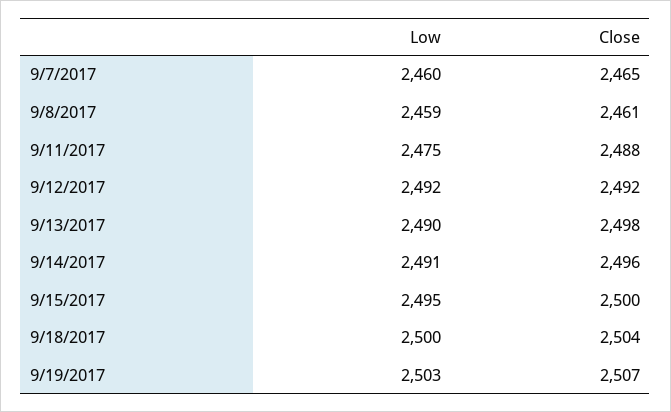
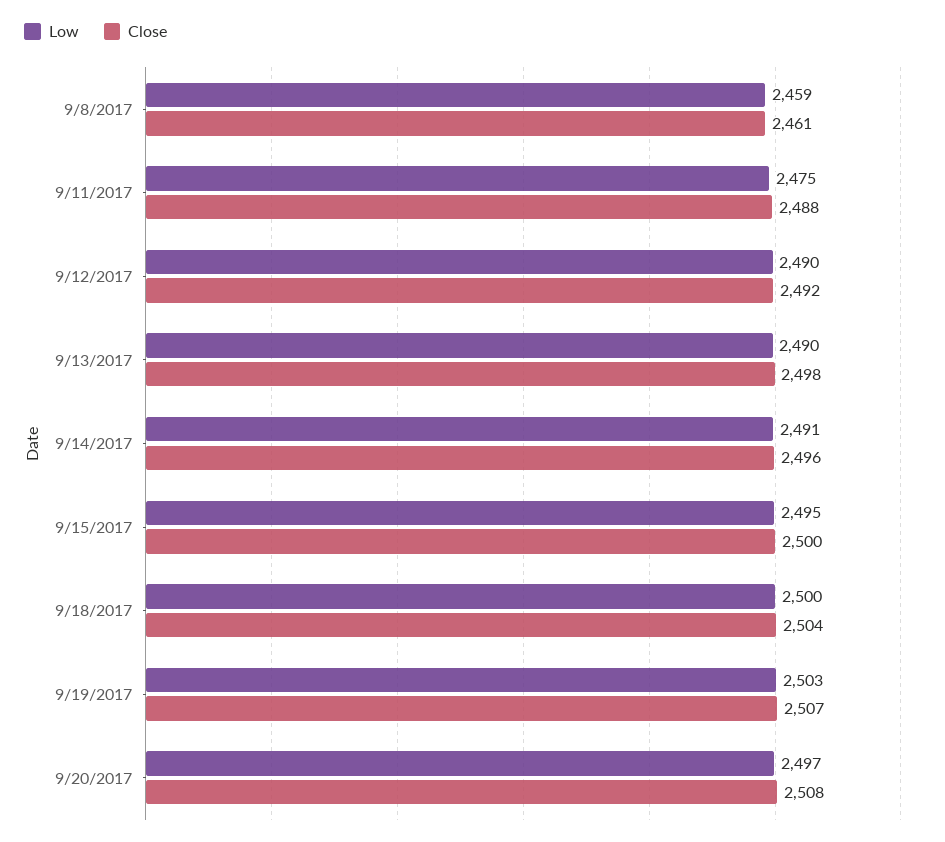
Low, 9/7/2017: 2460 -> none
Close, 9/7/2017: 2465 -> none
Low, 9/12/2017: 2492 -> 2490
Low, 9/20/2017: none -> 2497
Close, 9/20/2017: none -> 2508

